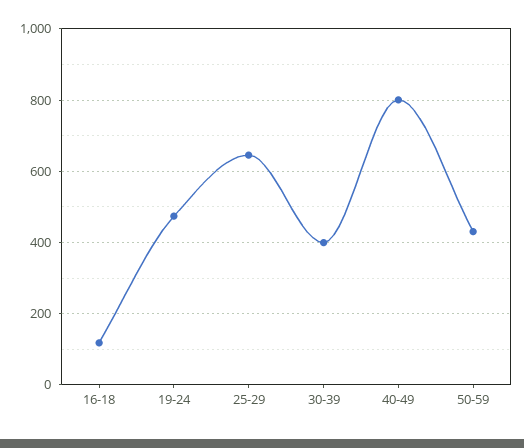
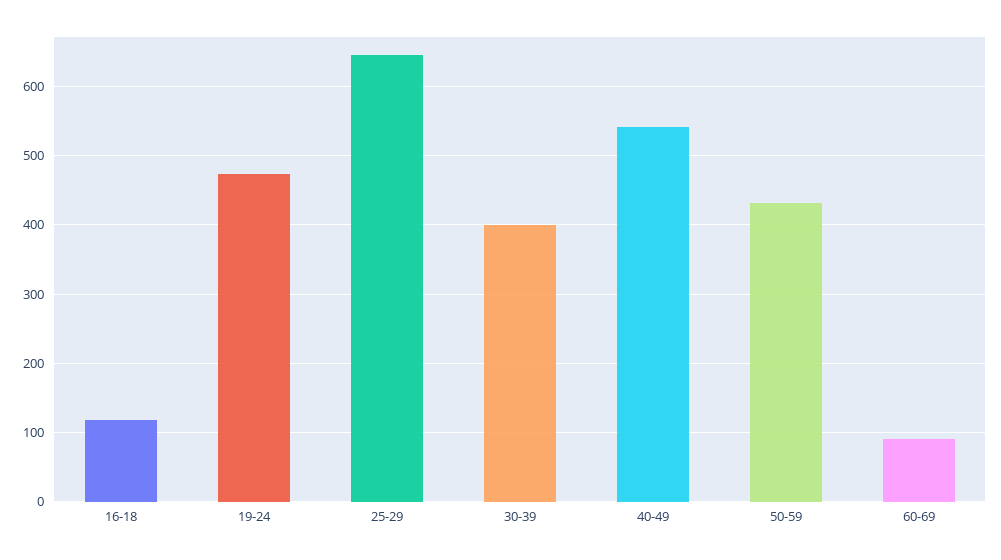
40-49: 800 -> 540
60-69: none -> 90

